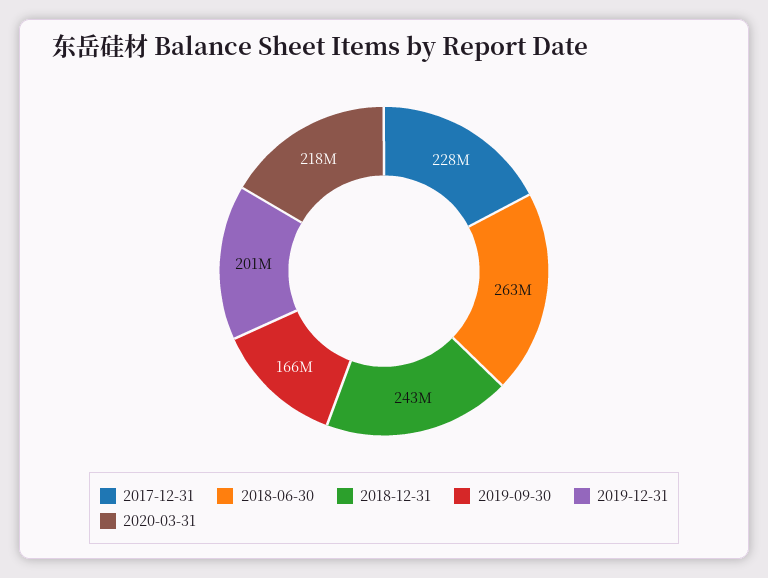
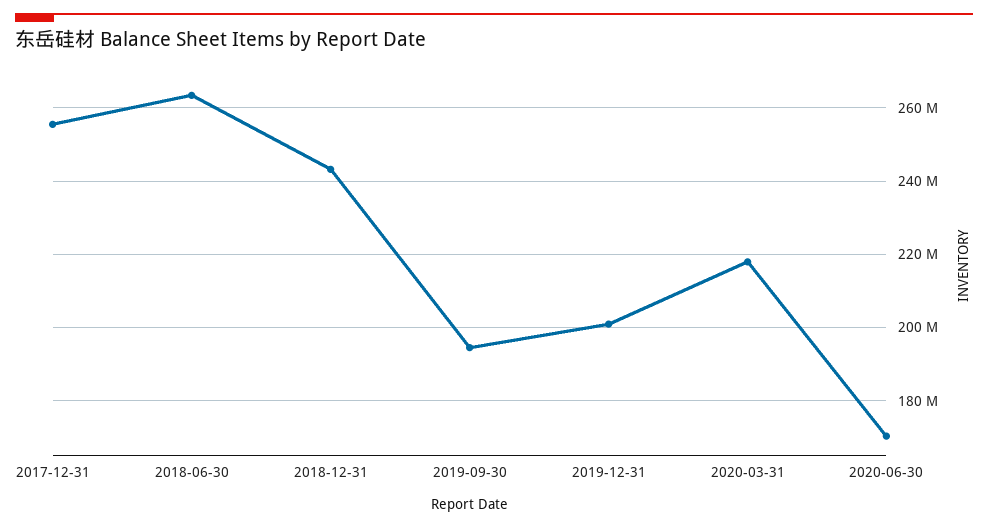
2017-12-31: 228000000 -> 256000000
2019-09-30: 166000000 -> 194000000
2020-06-30: none -> 170000000

